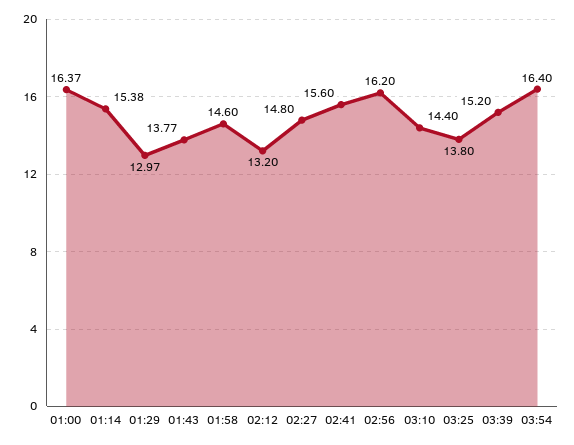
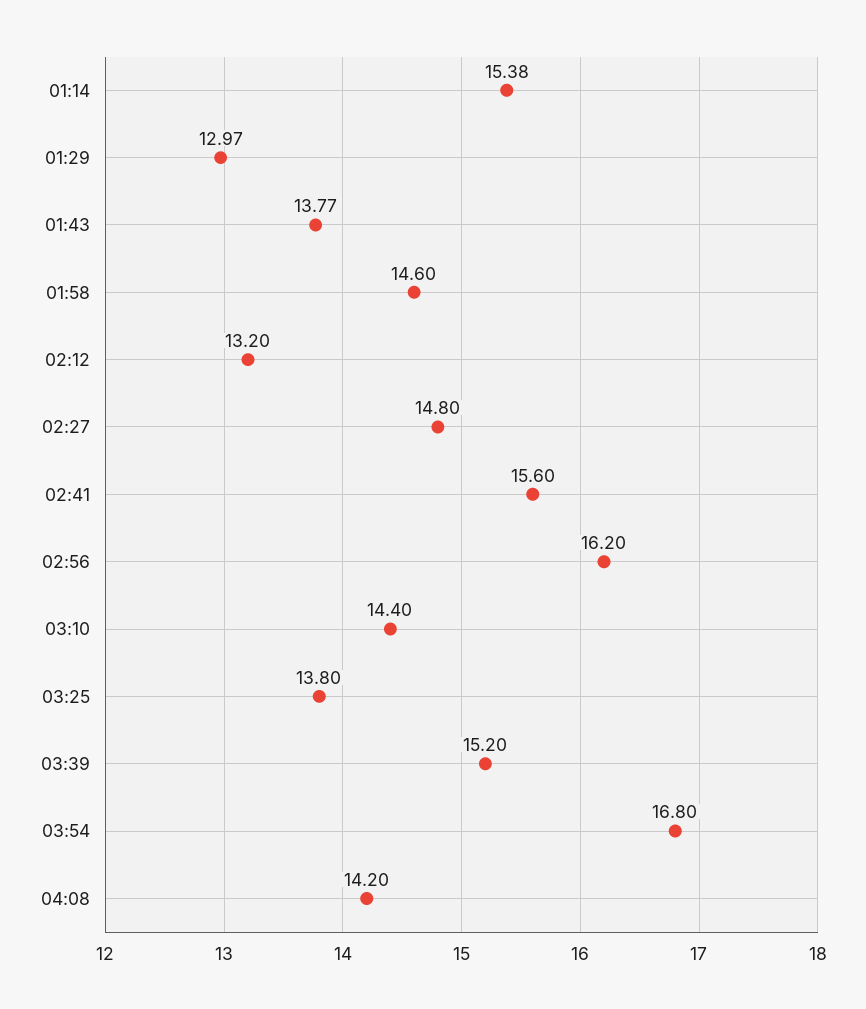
01:00: 16.37 -> none
03:54: 16.4 -> 16.8
04:08: none -> 14.2

